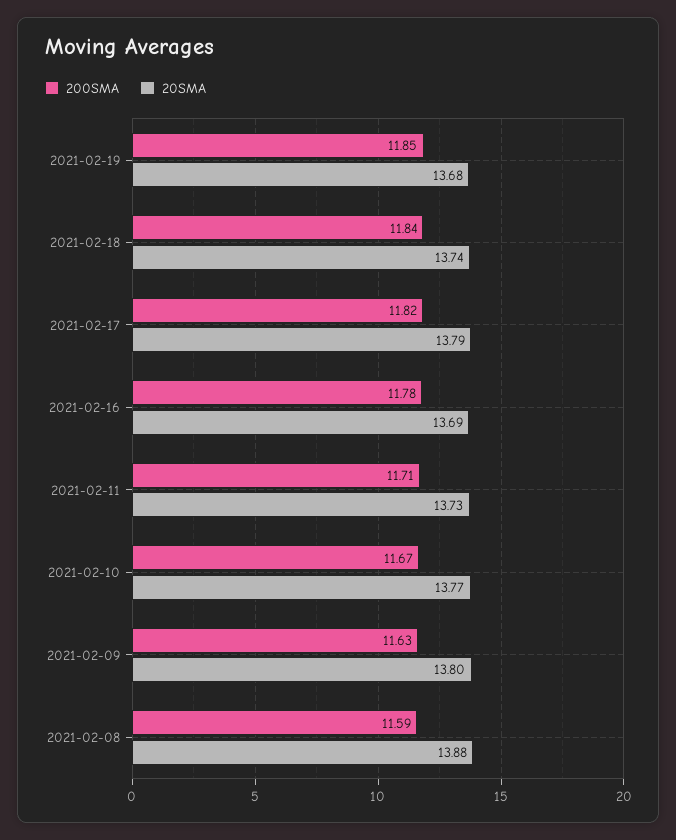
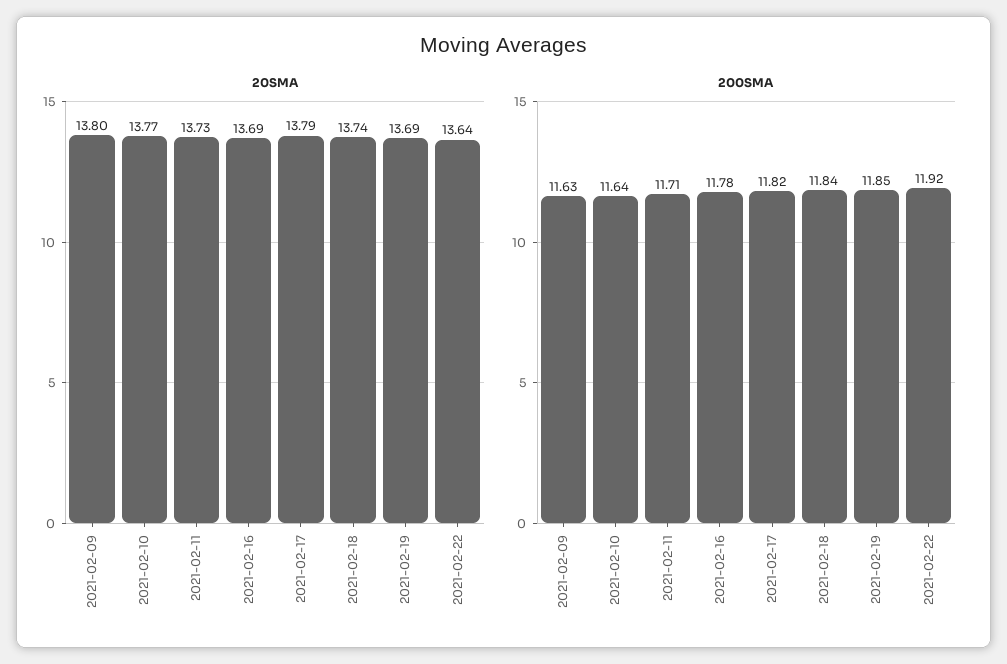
20SMA, 2021-02-19: 13.68 -> 13.69
200SMA, 2021-02-10: 11.67 -> 11.64
200SMA, 2021-02-08: 11.59 -> none
20SMA, 2021-02-08: 13.88 -> none
20SMA, 2021-02-22: none -> 13.64
200SMA, 2021-02-22: none -> 11.92

